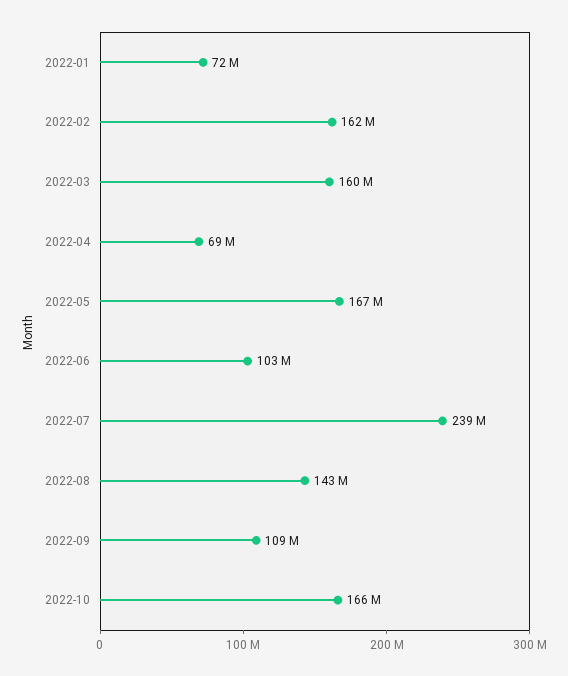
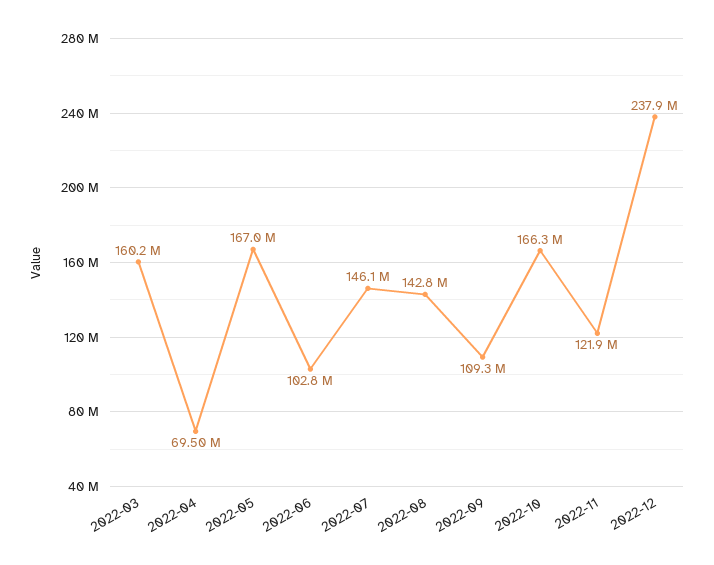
2022-01: 72000000 -> none
2022-02: 162000000 -> none
2022-07: 239000000 -> 146100000
2022-11: none -> 121900000
2022-12: none -> 237900000

